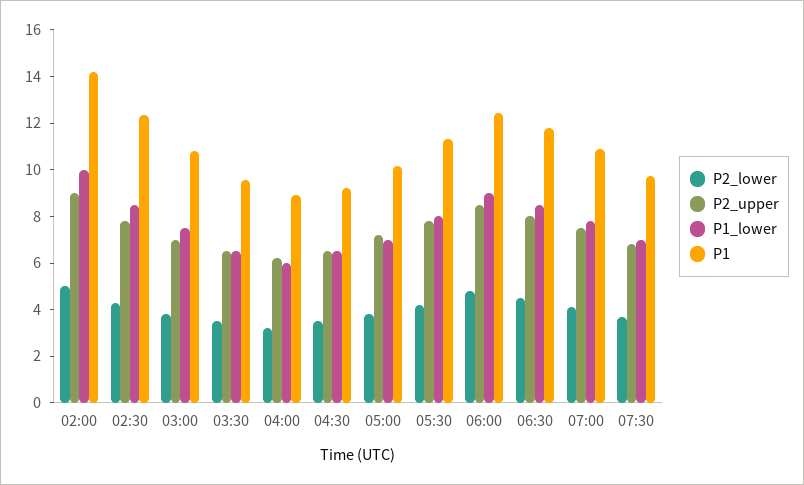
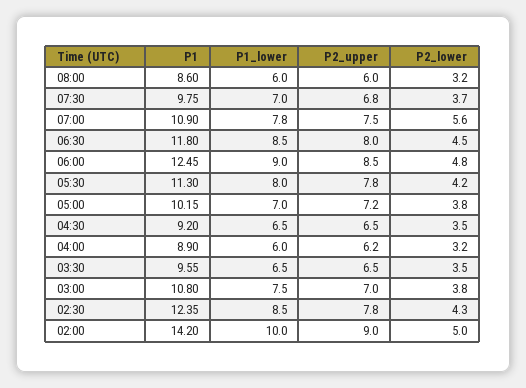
P2_lower, 07:00: 4 -> 5.6
P1, 08:00: none -> 8.6
P1_lower, 08:00: none -> 6
P2_upper, 08:00: none -> 6
P2_lower, 08:00: none -> 3.2

